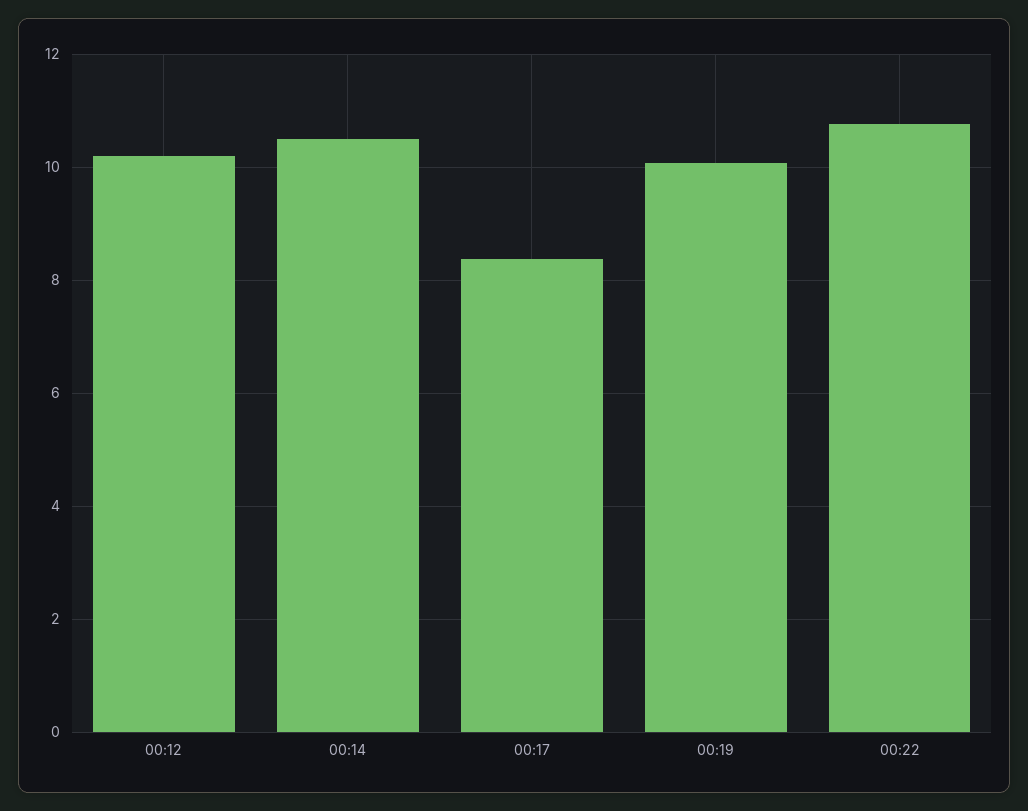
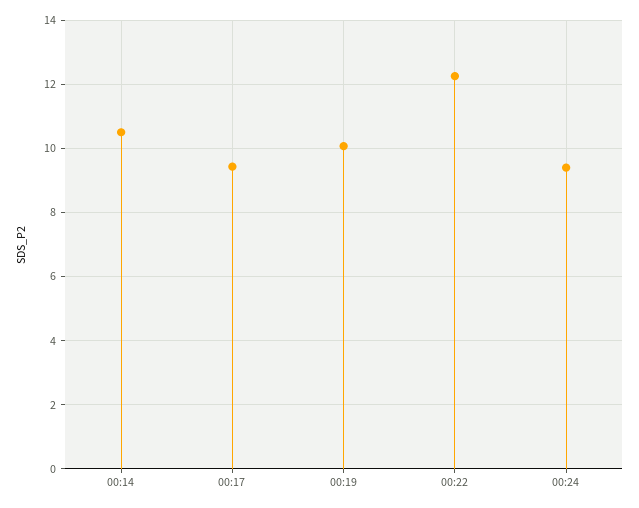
00:12: 10.2 -> none
00:17: 8.4 -> 9.4
00:22: 10.8 -> 12.2
00:24: none -> 9.4

